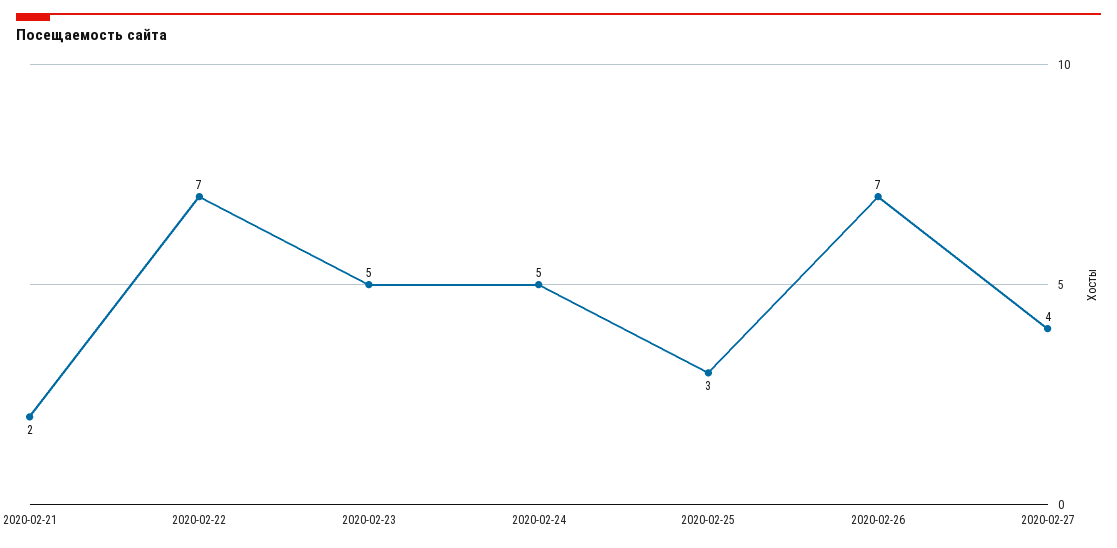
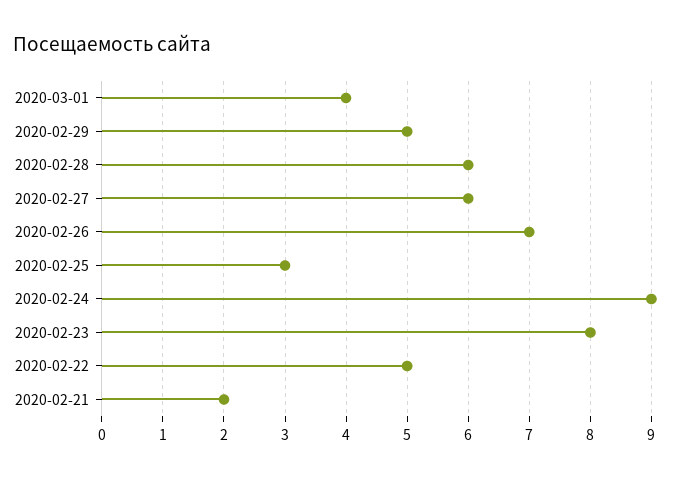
2020-02-22: 7 -> 5
2020-02-23: 5 -> 8
2020-02-24: 5 -> 9
2020-02-27: 4 -> 6
2020-03-01: none -> 4
2020-02-29: none -> 5
2020-02-28: none -> 6

